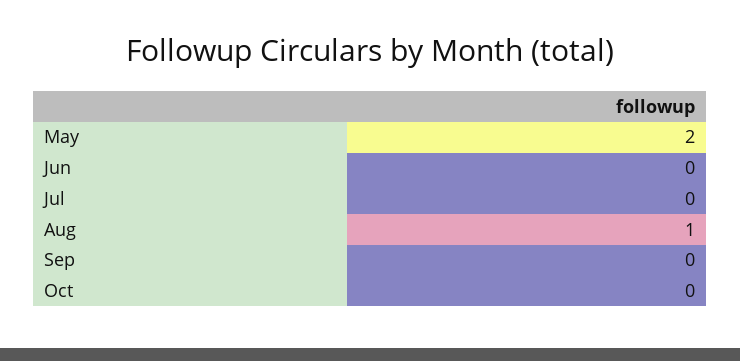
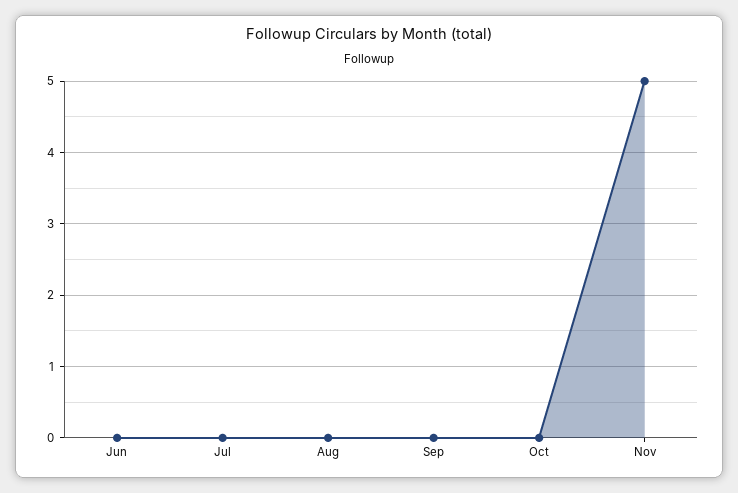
May: 2 -> none
Aug: 1 -> 0
Nov: none -> 5

